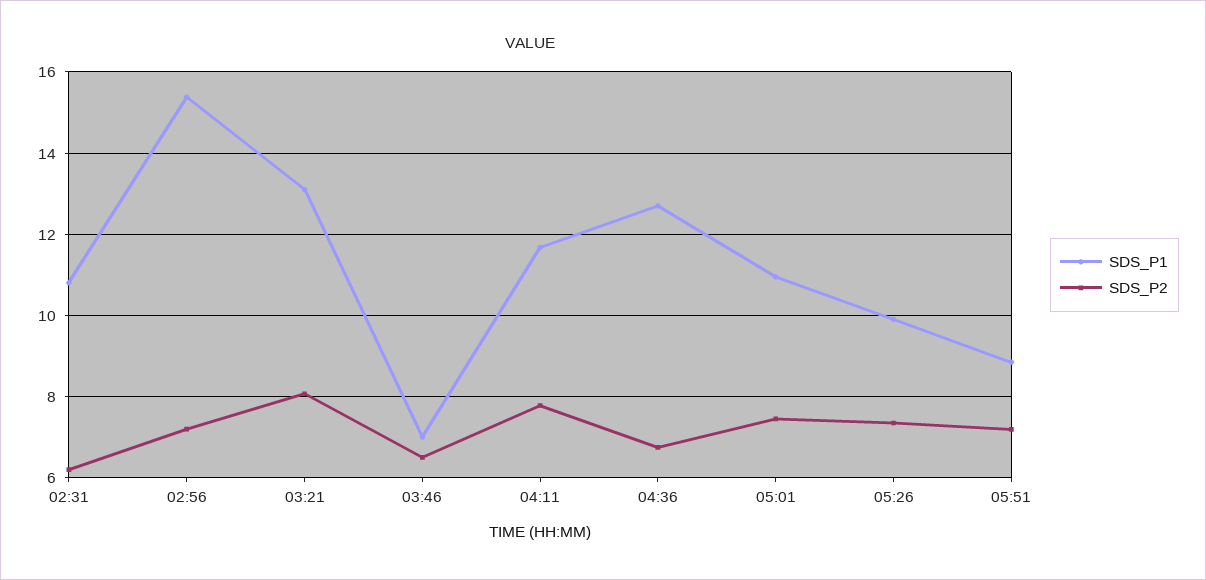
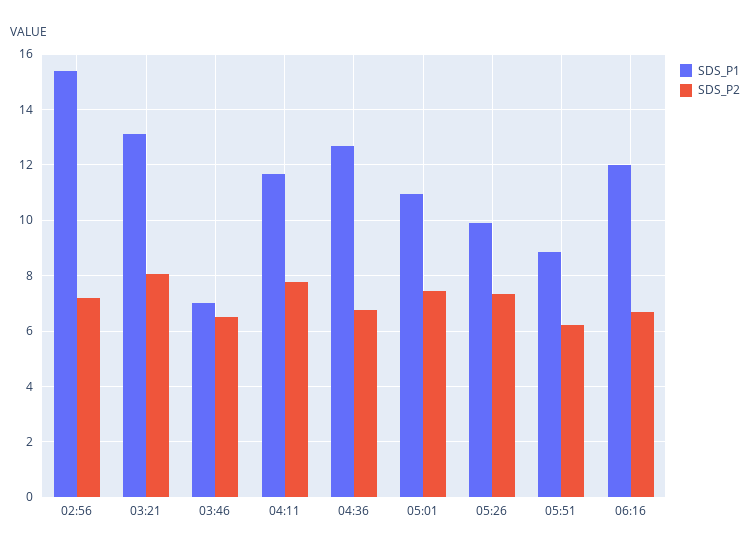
SDS_P1, 02:31: 10.8 -> none
SDS_P2, 02:31: 6.2 -> none
SDS_P2, 05:51: 7.2 -> 6.25
SDS_P1, 06:16: none -> 12
SDS_P2, 06:16: none -> 6.75

